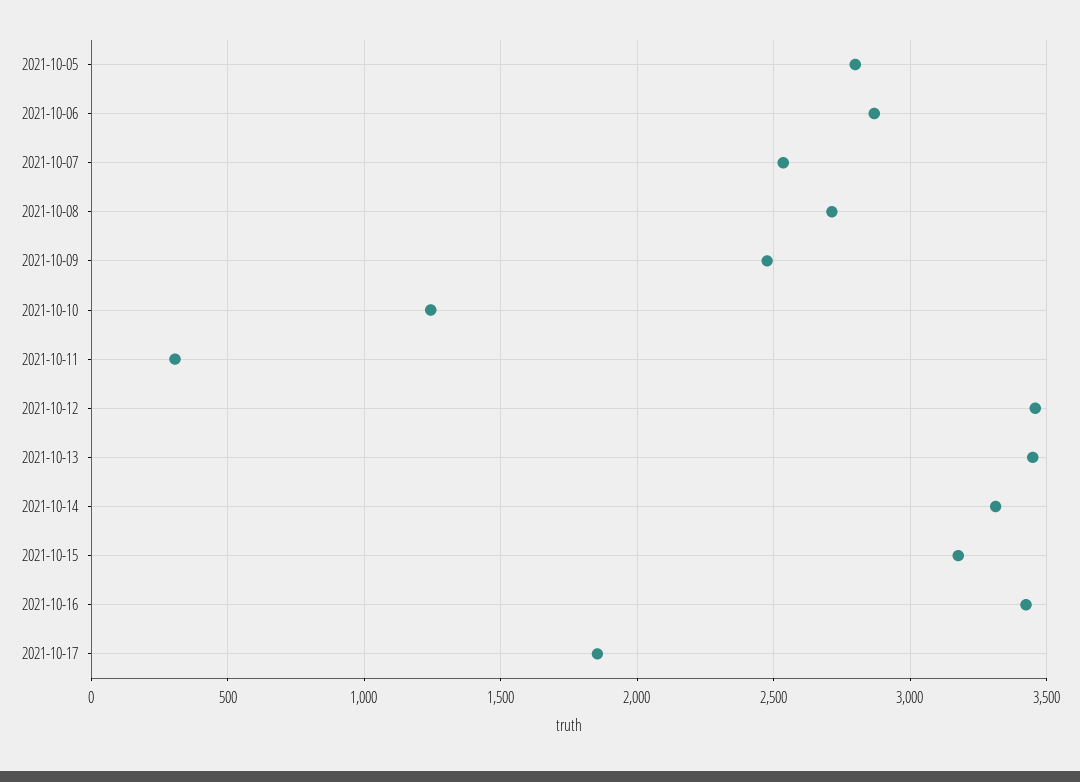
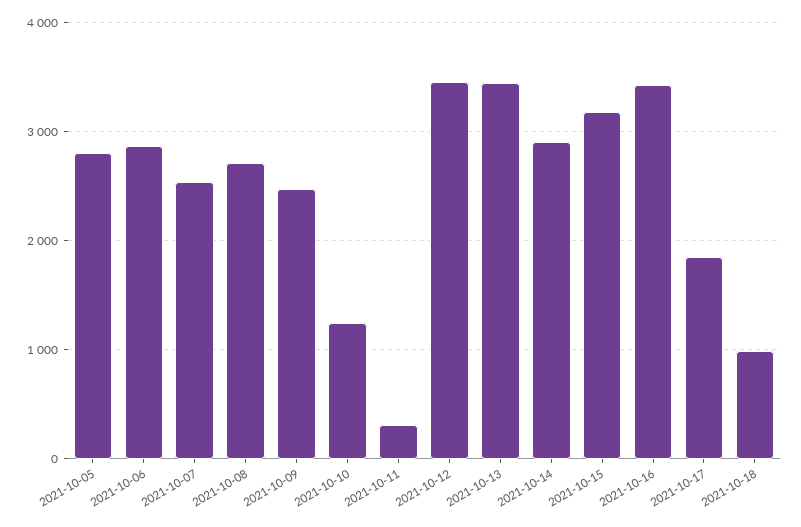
2021-10-14: 3300 -> 2900
2021-10-18: none -> 1000

